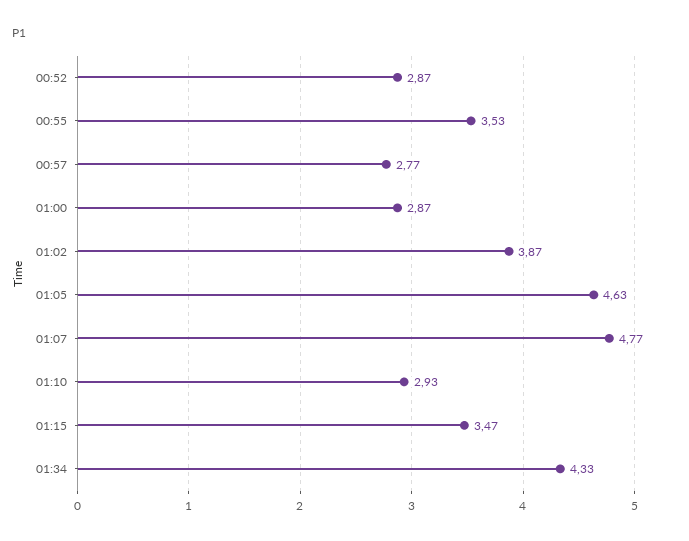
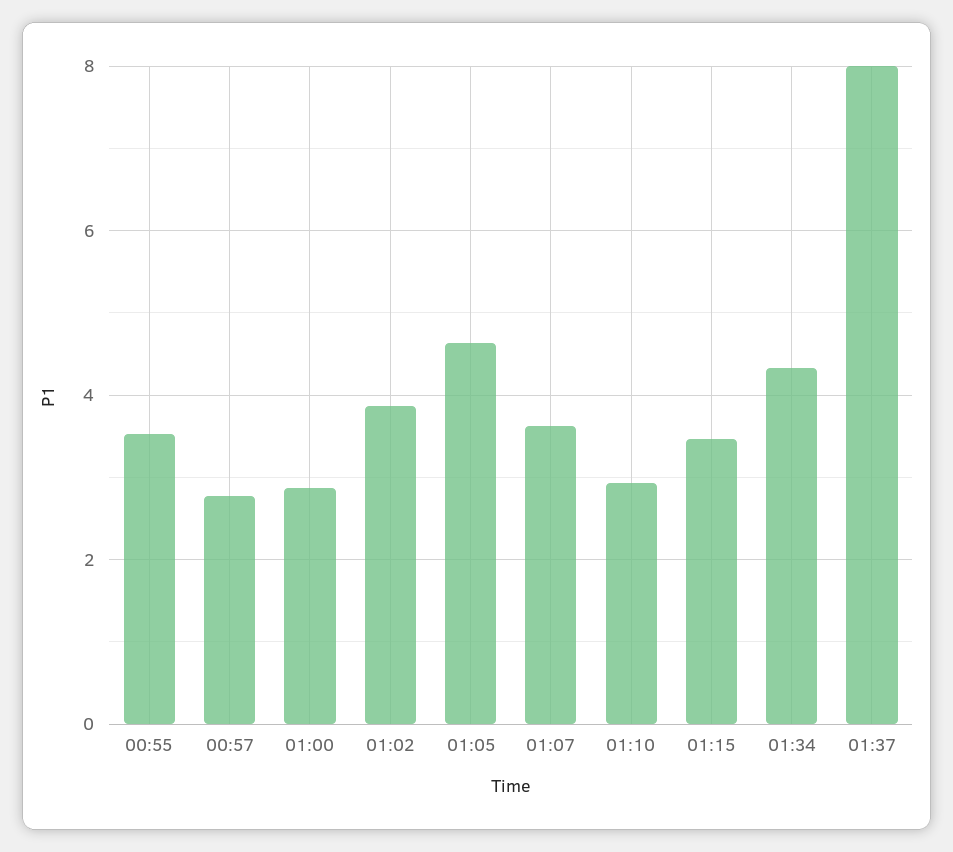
00:52: 2.87 -> none
01:07: 4.77 -> 3.6
01:37: none -> 8

